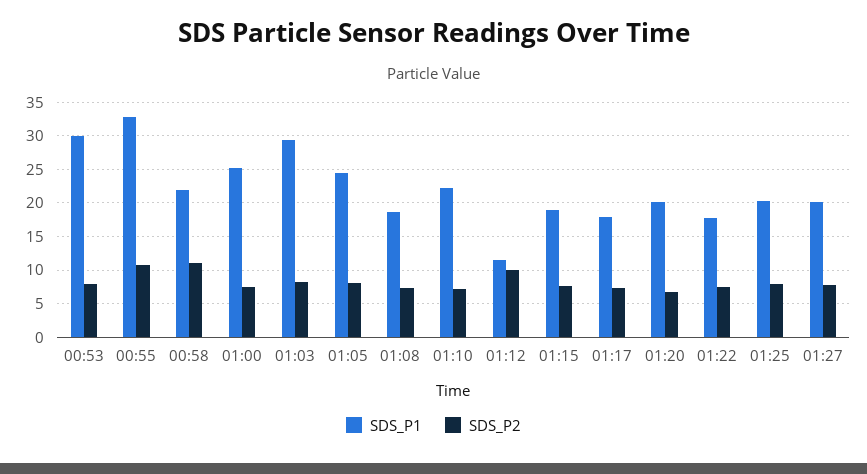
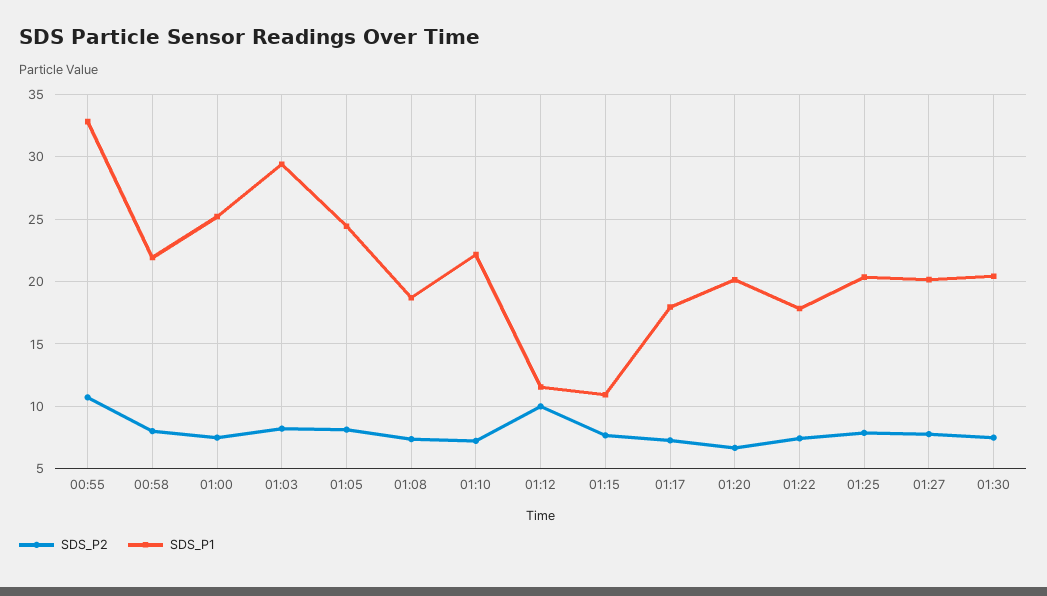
SDS_P1, 00:53: 30 -> none
SDS_P2, 00:53: 8 -> none
SDS_P2, 00:58: 11 -> 8
SDS_P1, 01:15: 19 -> 11
SDS_P2, 01:30: none -> 7.5
SDS_P1, 01:30: none -> 20.5

